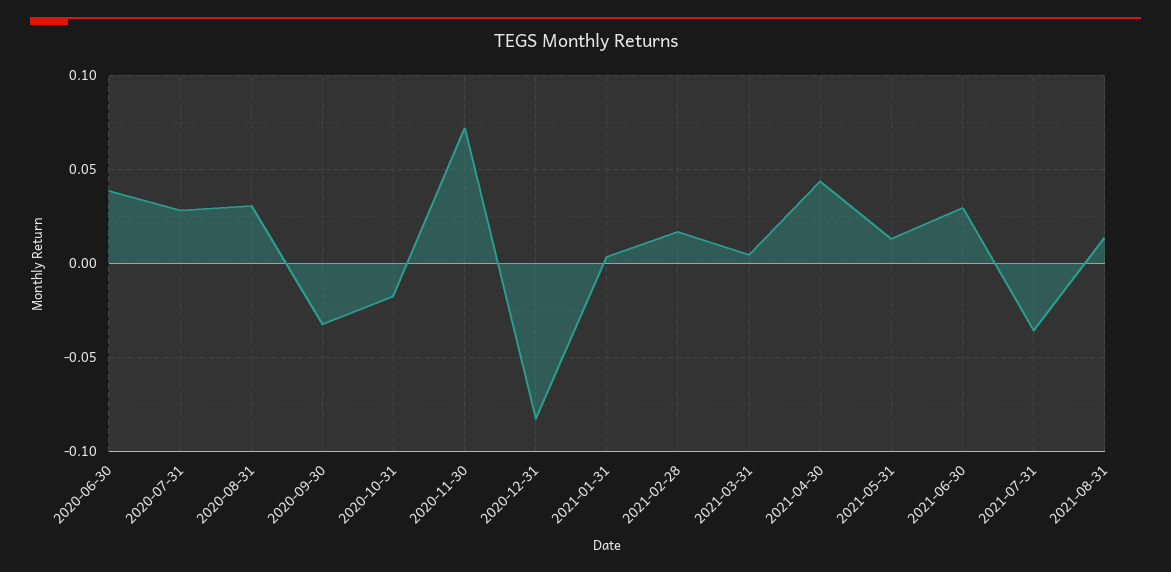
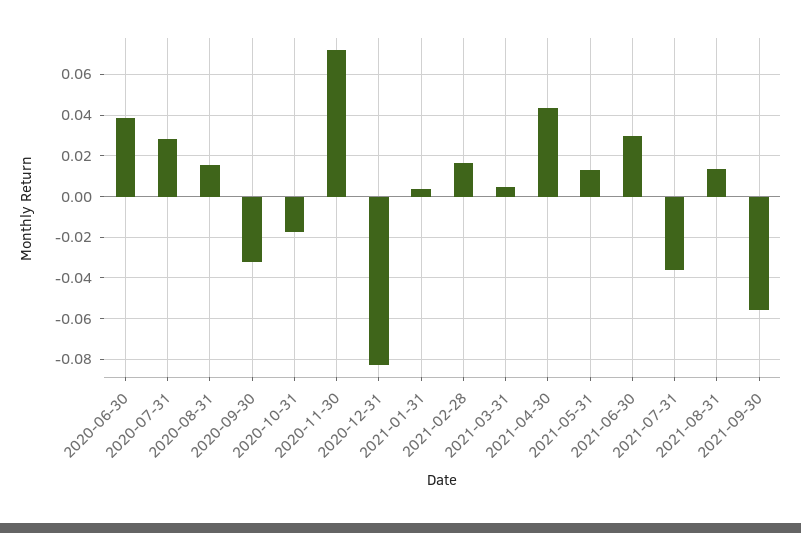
2020-08-31: 0.03 -> 0.015
2021-09-30: none -> -0.055

